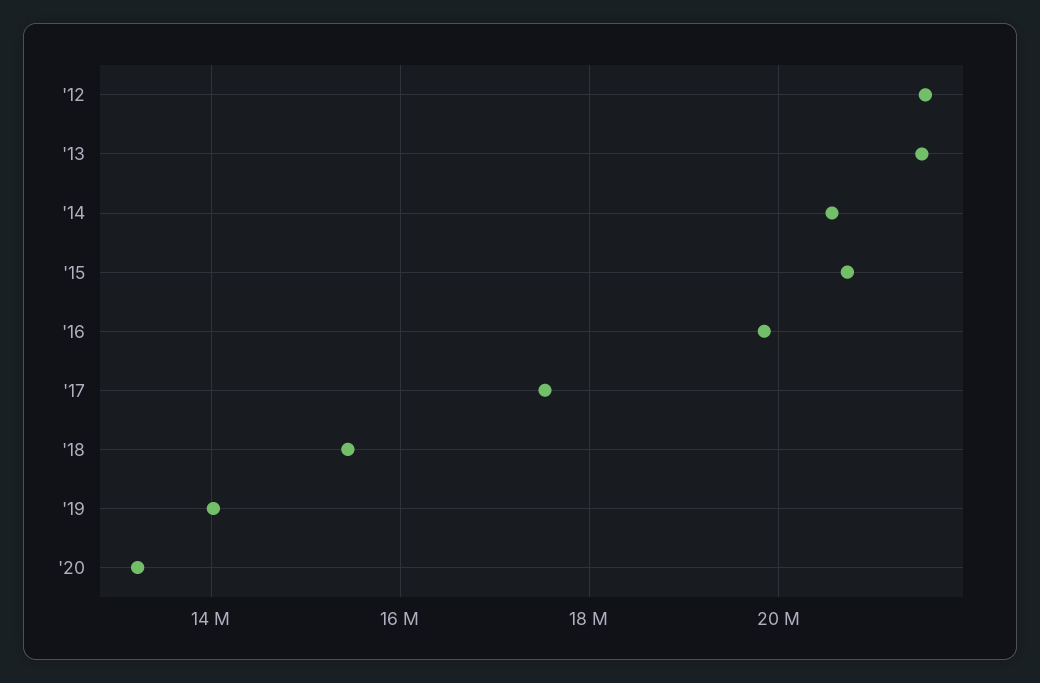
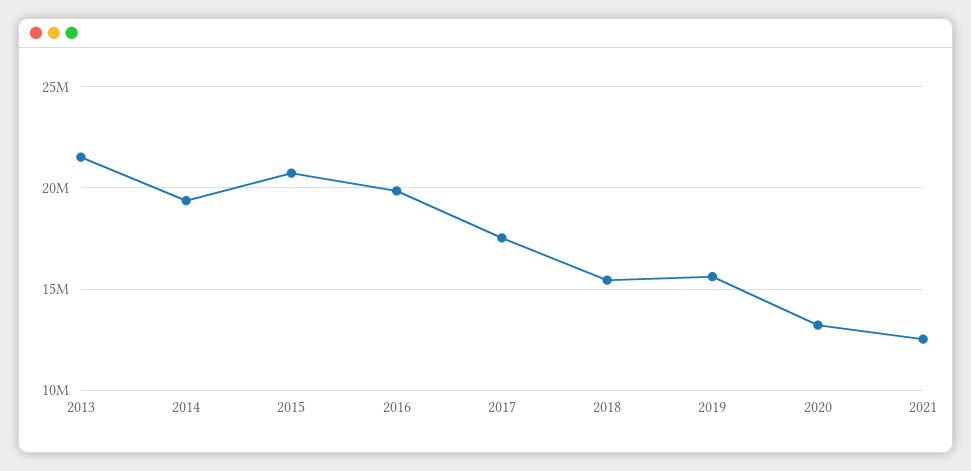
'12: 21600000 -> none
'14: 20600000 -> 19500000
'19: 14000000 -> 15500000
2021: none -> 12500000

